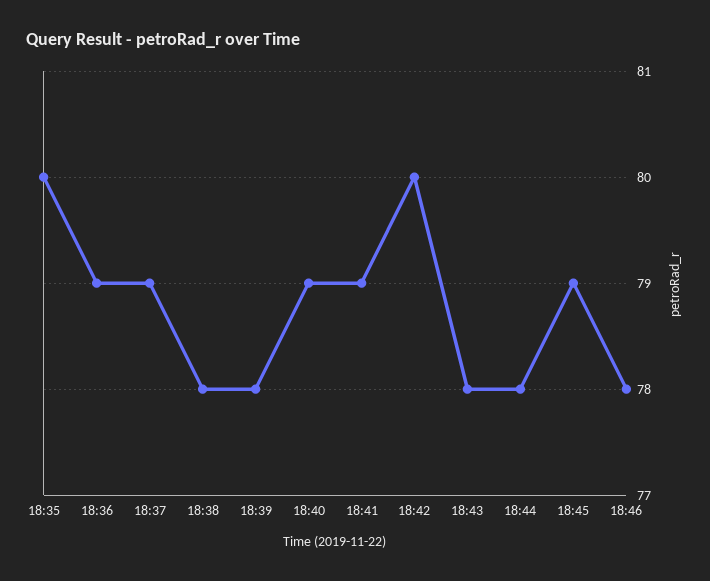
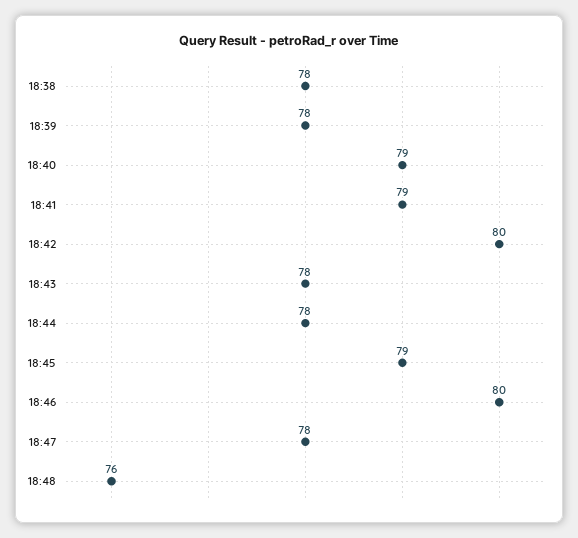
18:35: 80 -> none
18:36: 79 -> none
18:37: 79 -> none
18:46: 78 -> 80
18:47: none -> 78
18:48: none -> 76

